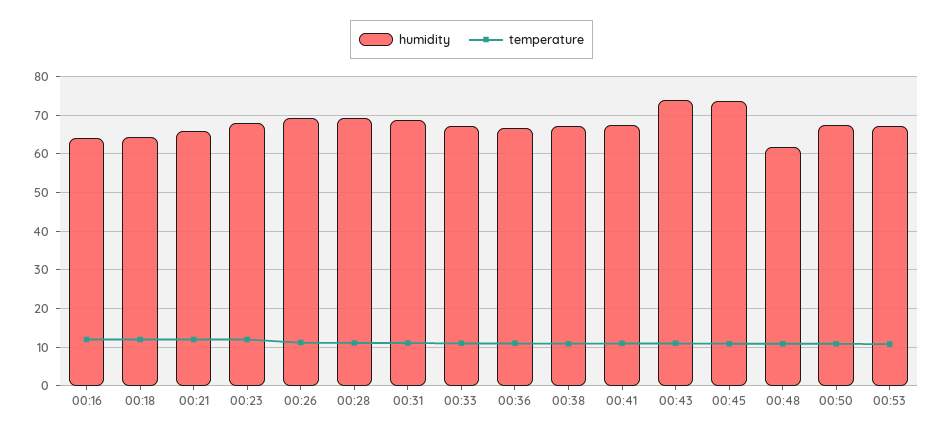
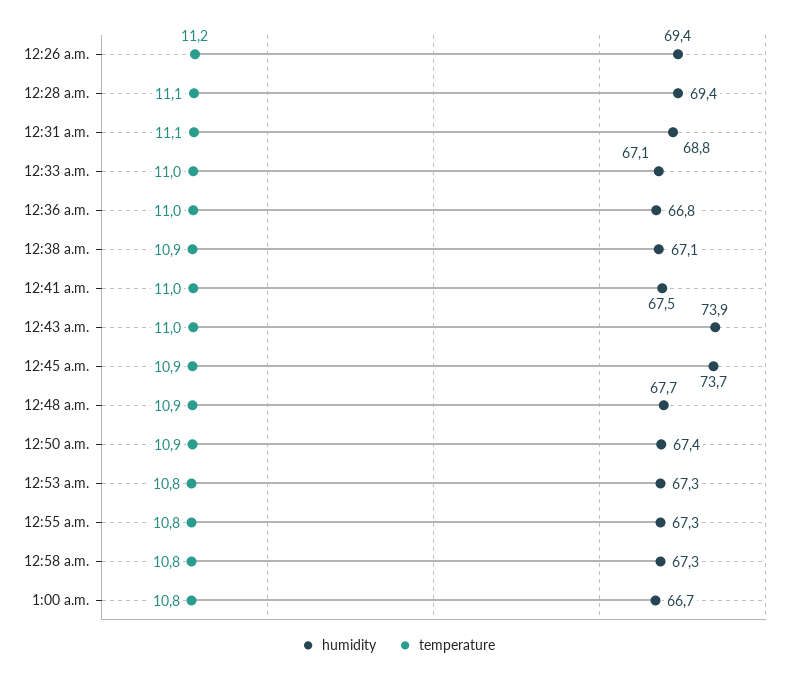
humidity, 00:16: 64 -> none
temperature, 00:16: 12 -> none
humidity, 00:18: 64 -> none
temperature, 00:18: 12 -> none
humidity, 00:21: 66 -> none
temperature, 00:21: 12 -> none
humidity, 00:23: 68 -> none
temperature, 00:23: 12 -> none
humidity, 00:48: 62 -> 67.7
humidity, 12:55 a.m.: none -> 67.3
temperature, 12:55 a.m.: none -> 10.8
humidity, 12:58 a.m.: none -> 67.3
temperature, 12:58 a.m.: none -> 10.8
humidity, 1:00 a.m.: none -> 66.7
temperature, 1:00 a.m.: none -> 10.8

